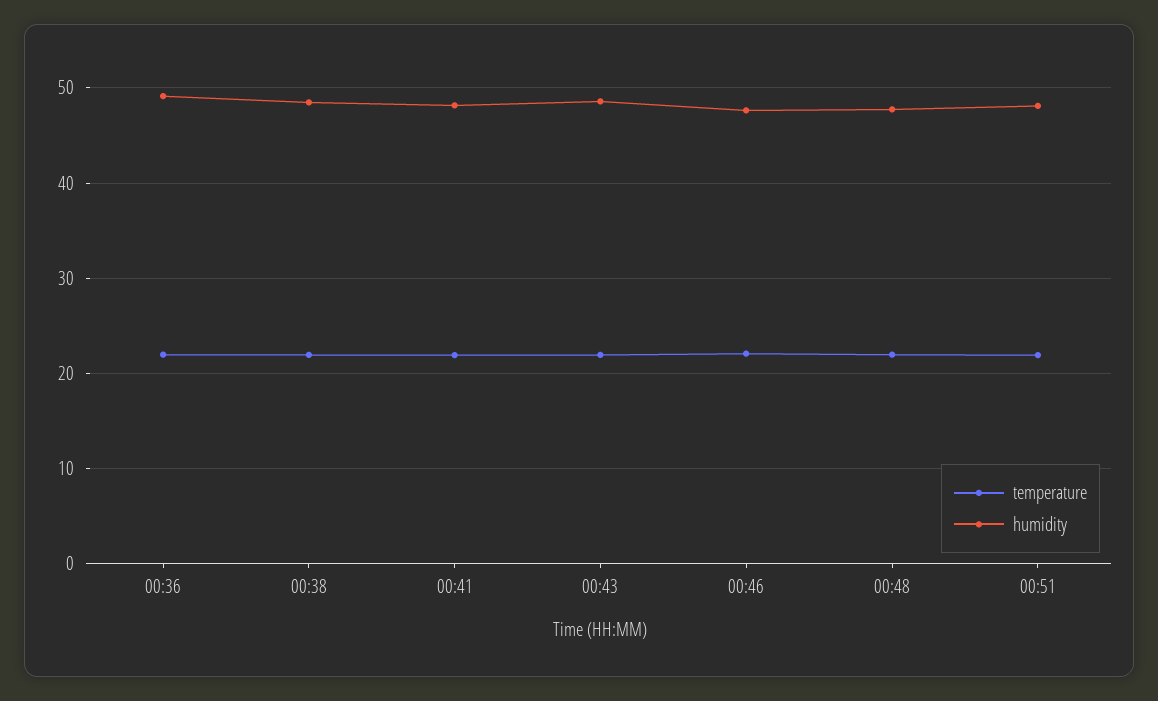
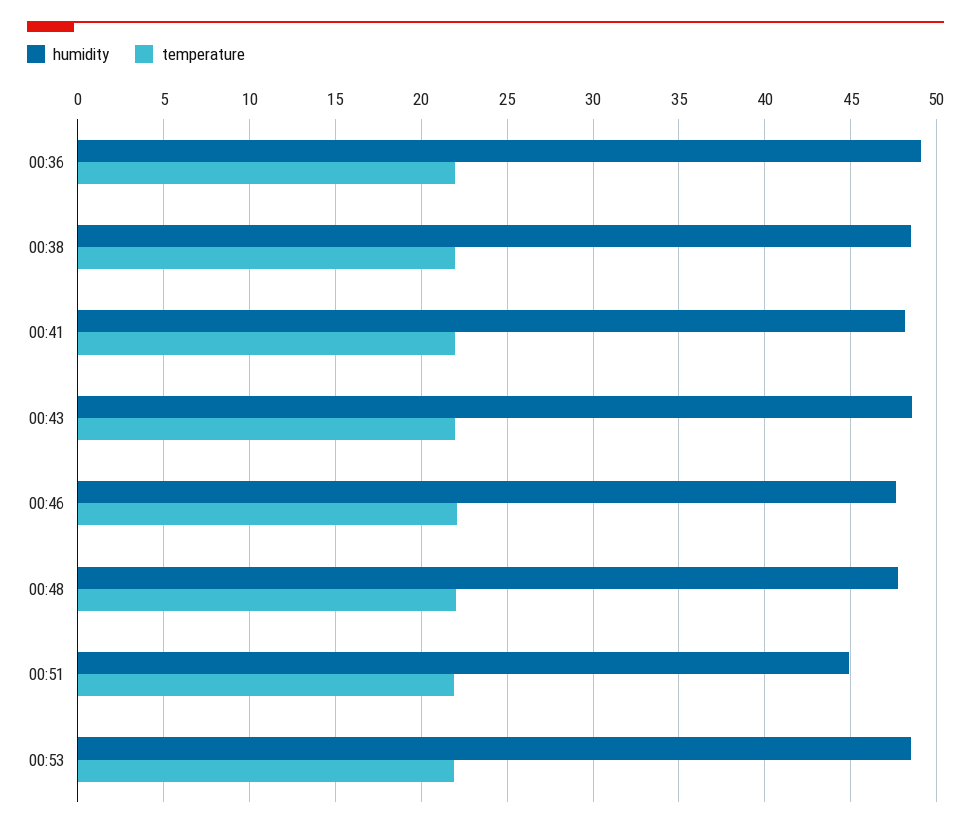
humidity, 00:51: 48 -> 45
humidity, 00:53: none -> 48.5
temperature, 00:53: none -> 22

